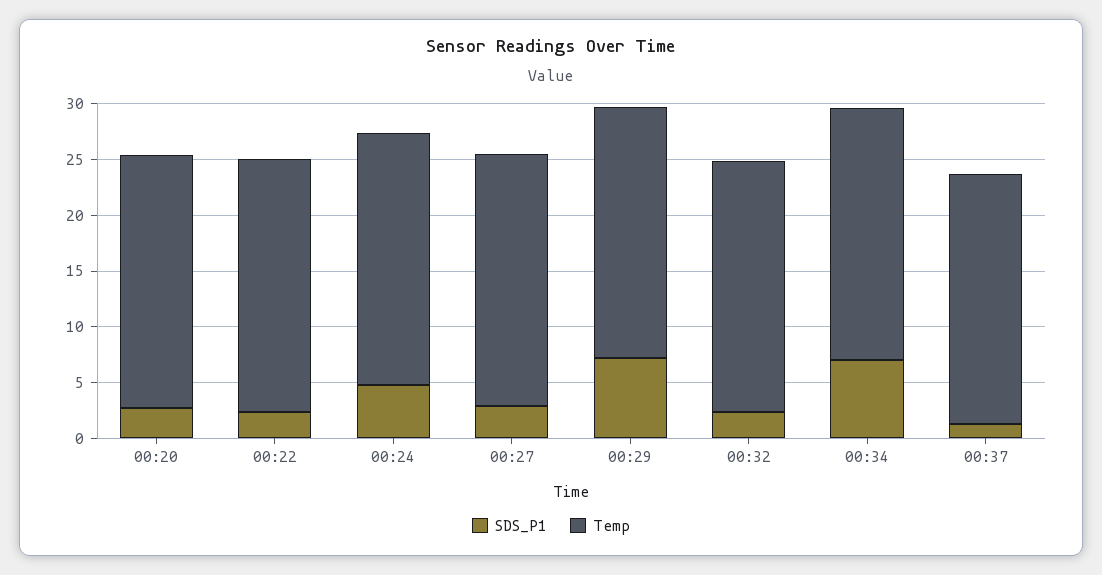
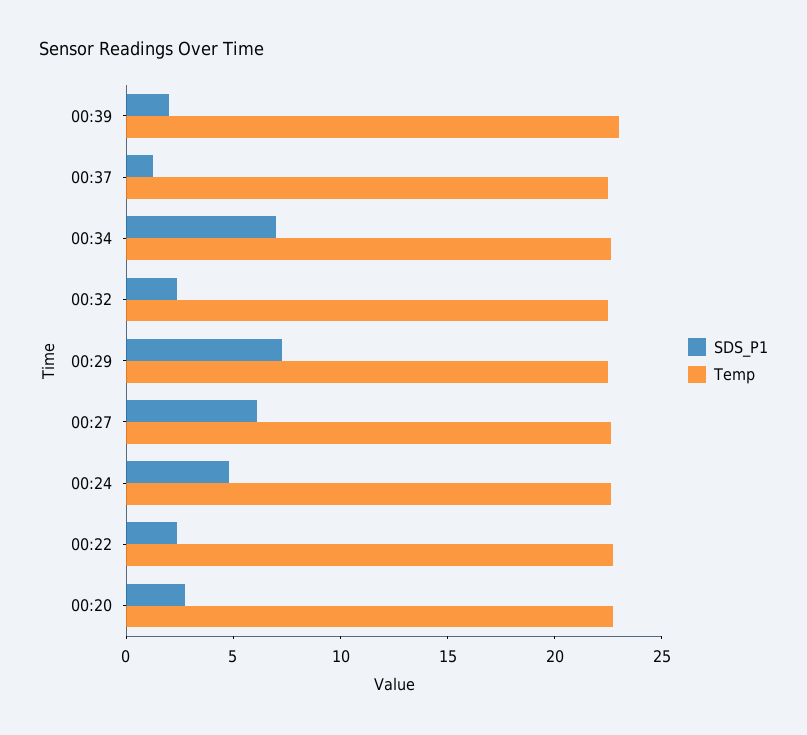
SDS_P1, 00:27: 3 -> 6
SDS_P1, 00:39: none -> 2
Temp, 00:39: none -> 23

